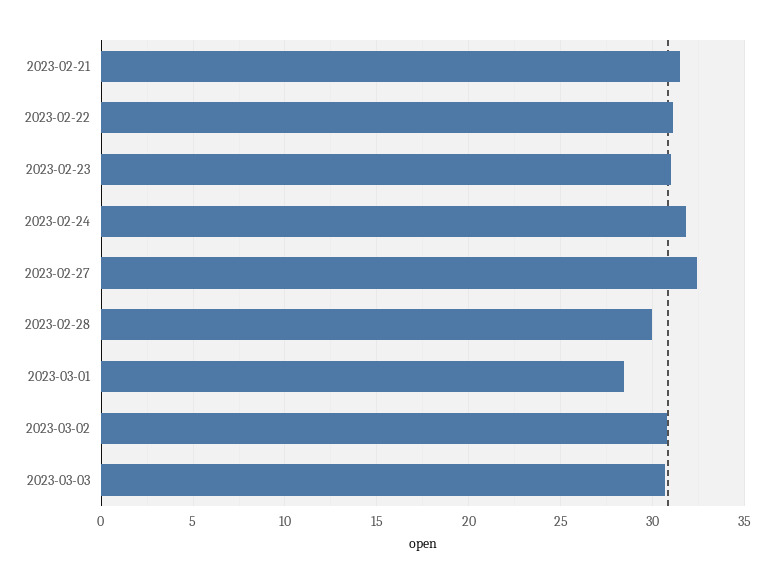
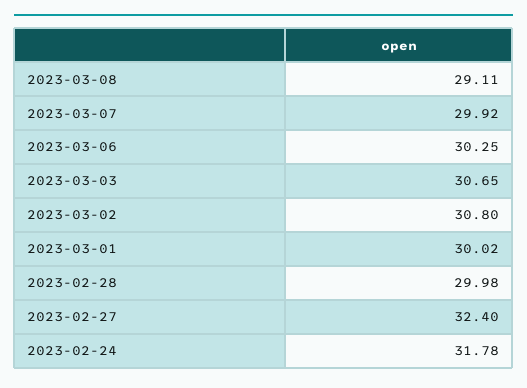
2023-02-21: 31.5 -> none
2023-02-22: 31 -> none
2023-02-23: 31 -> none
2023-03-01: 28.5 -> 30.02
2023-03-08: none -> 29.11
2023-03-07: none -> 29.92
2023-03-06: none -> 30.25

